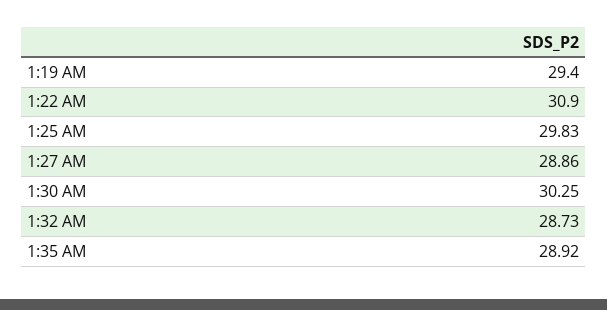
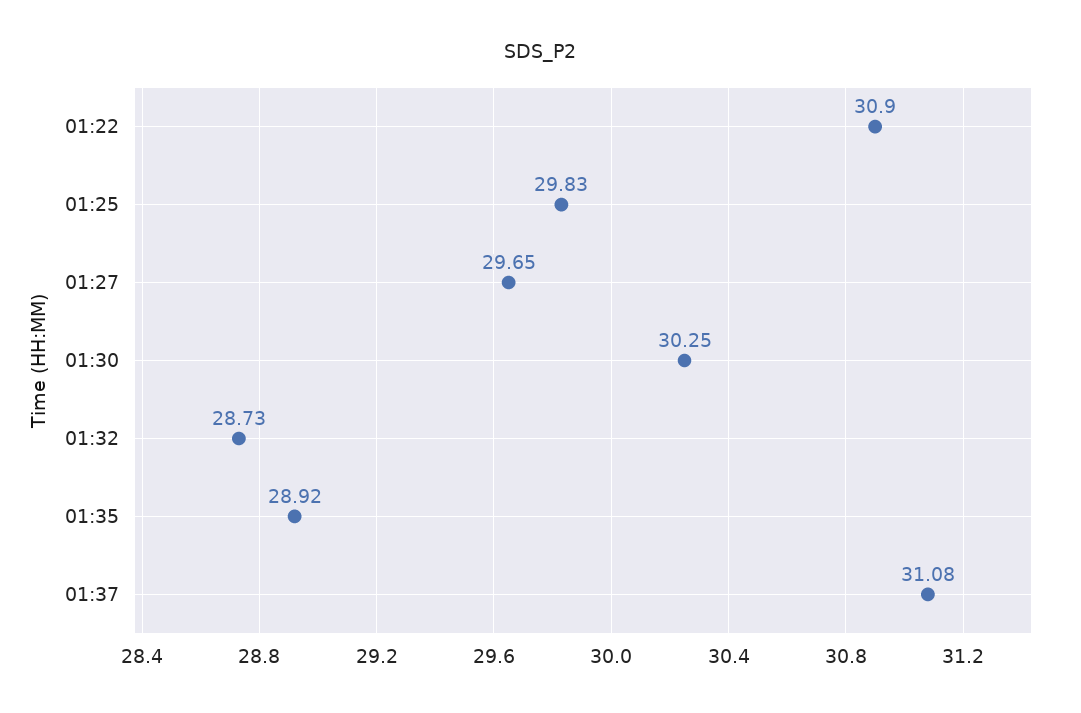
1:19 AM: 29.4 -> none
1:27 AM: 28.86 -> 29.65
01:37: none -> 31.08

